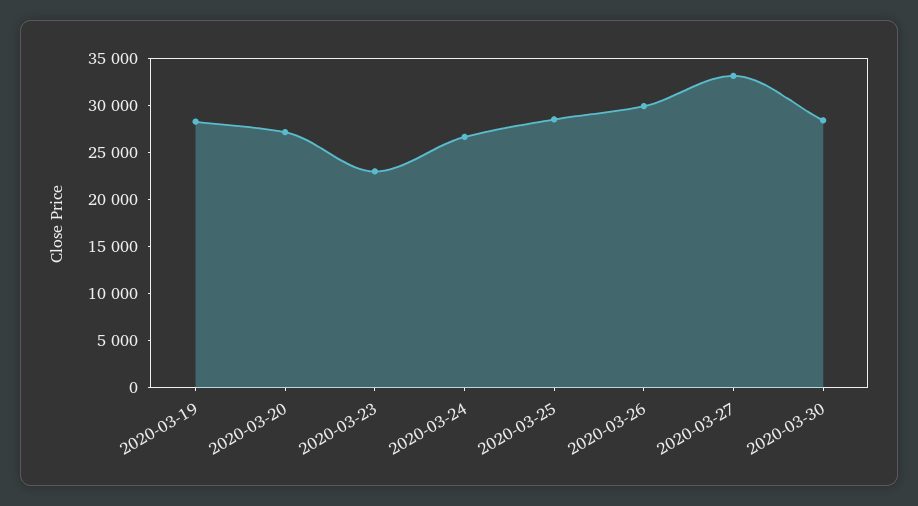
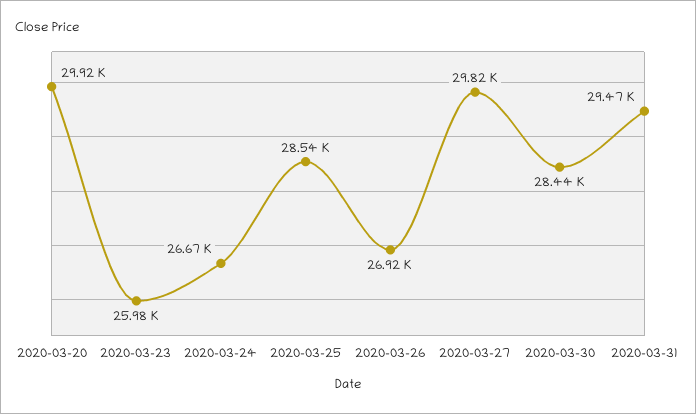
2020-03-19: 28000 -> none
2020-03-20: 27000 -> 29920
2020-03-23: 23000 -> 25980
2020-03-26: 30000 -> 26920
2020-03-27: 33000 -> 29820
2020-03-31: none -> 29470

